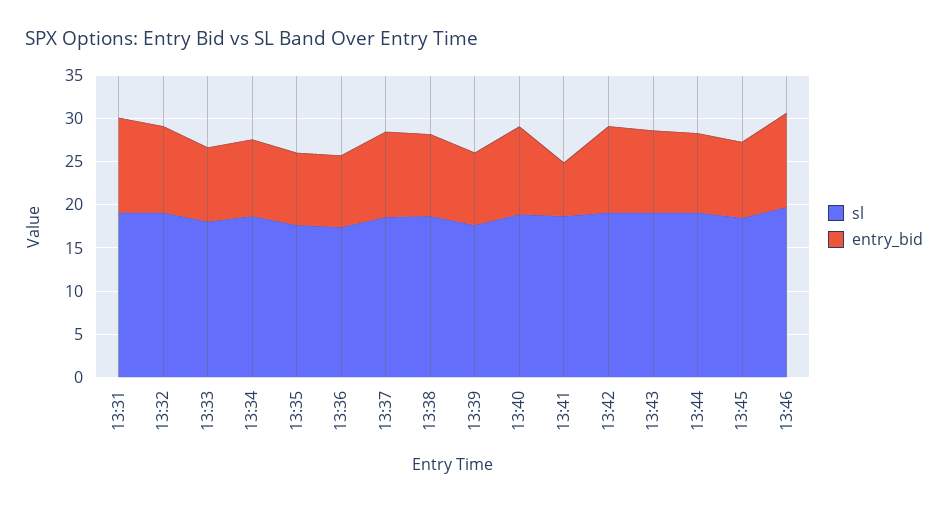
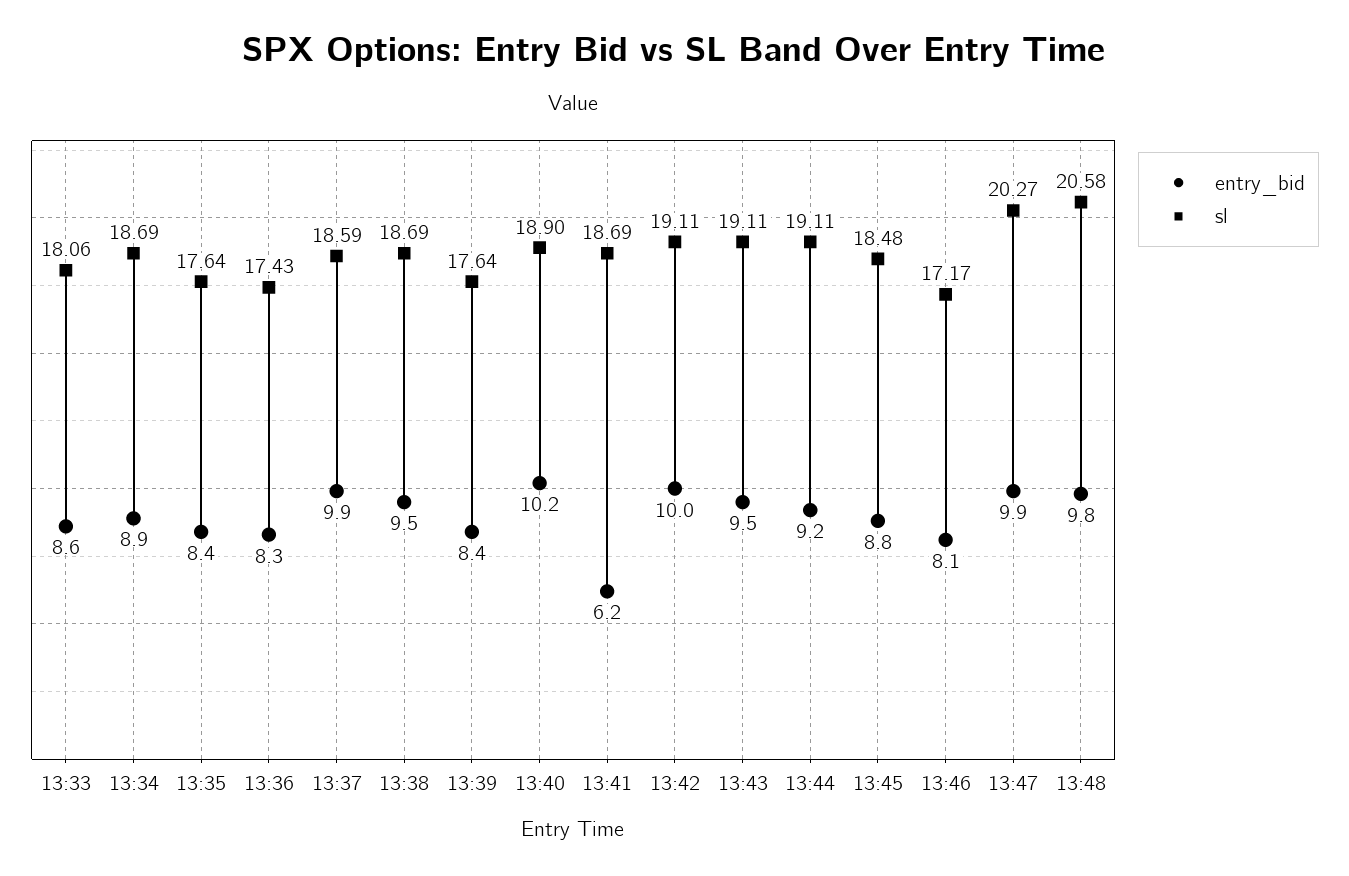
sl, 13:31: 19 -> none
entry_bid, 13:31: 11 -> none
sl, 13:32: 19 -> none
entry_bid, 13:32: 10 -> none
sl, 13:46: 20 -> 17.17
entry_bid, 13:46: 11 -> 8.1
entry_bid, 13:47: none -> 9.9
sl, 13:47: none -> 20.27
entry_bid, 13:48: none -> 9.8
sl, 13:48: none -> 20.58

